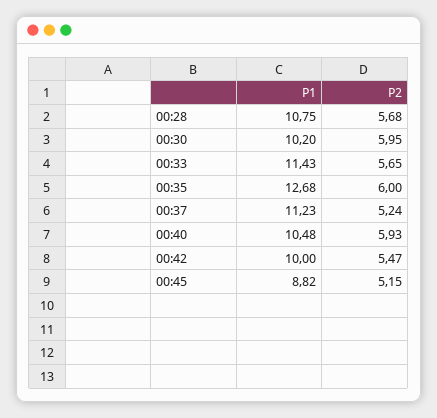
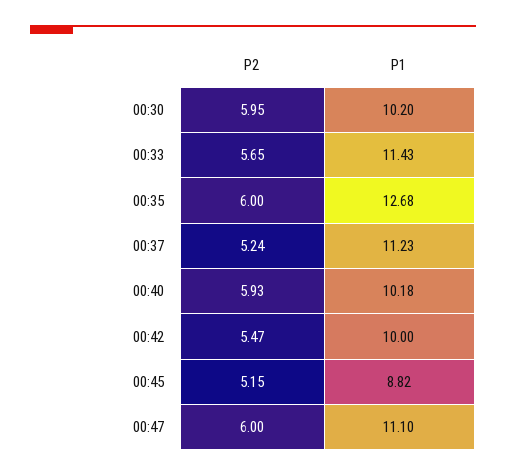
P1, 00:28: 10.75 -> none
P2, 00:28: 5.68 -> none
P1, 00:40: 10.48 -> 10.18
P2, 00:47: none -> 6
P1, 00:47: none -> 11.1

